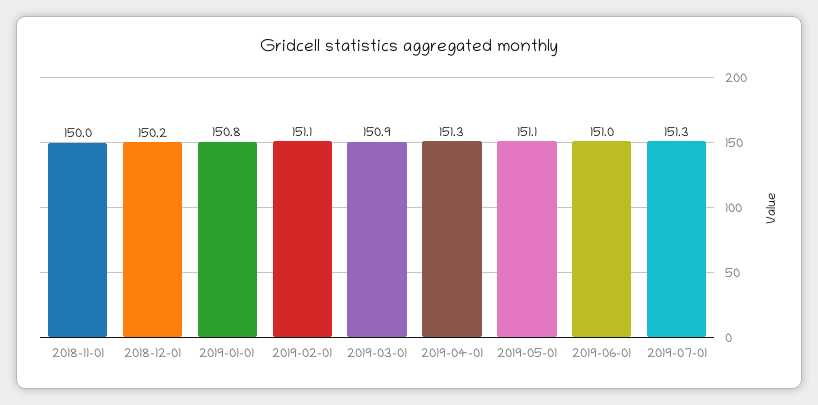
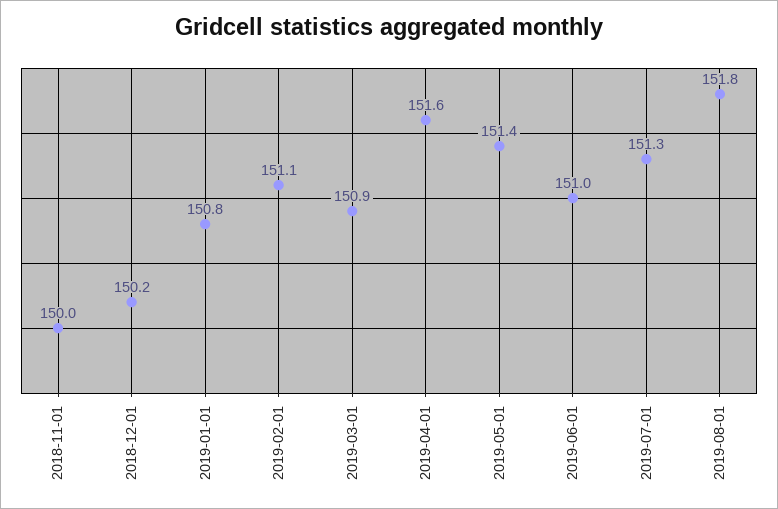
2019-04-01: 151.3 -> 151.6
2019-05-01: 151.1 -> 151.4
2019-08-01: none -> 151.8

